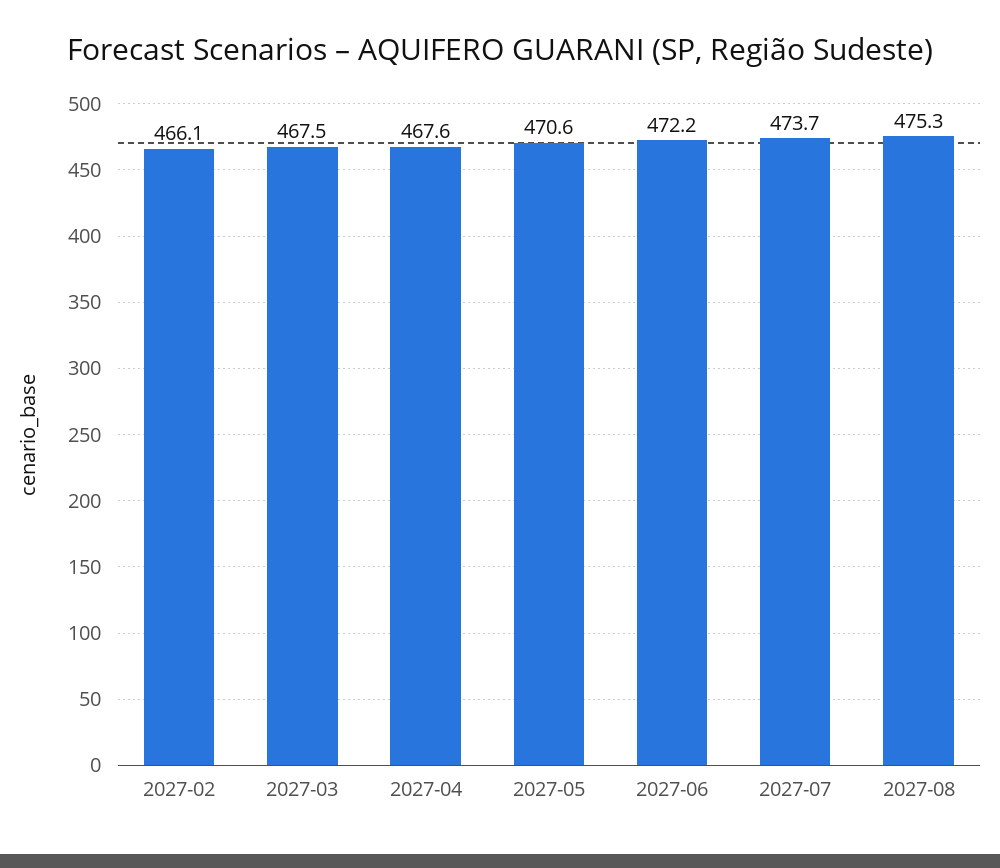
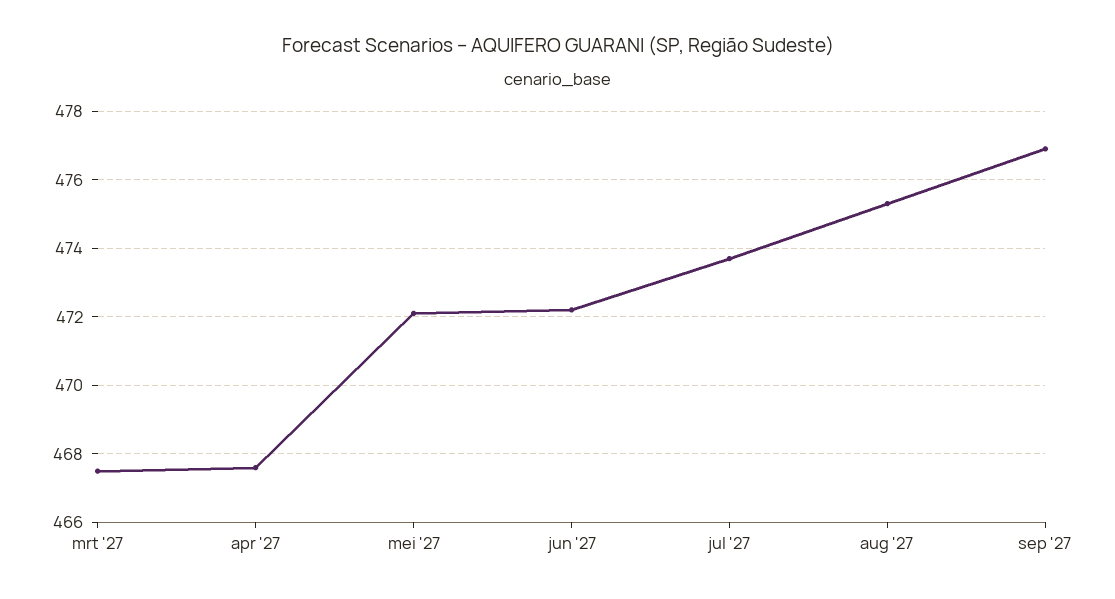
2027-02: 466.1 -> none
2027-05: 470.6 -> 472
sep '27: none -> 477

